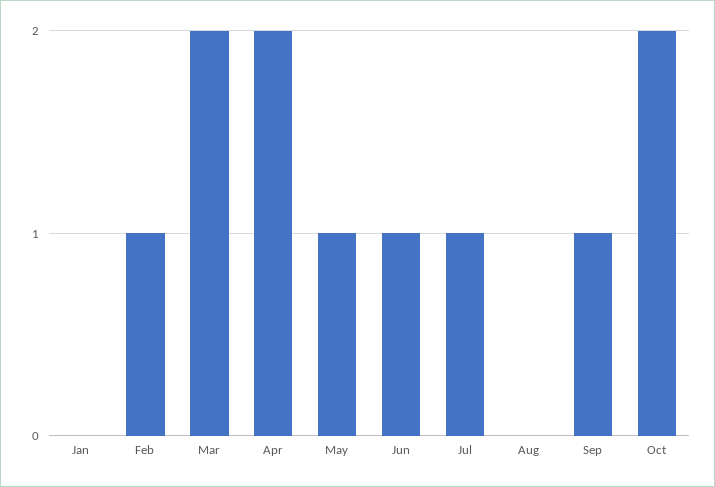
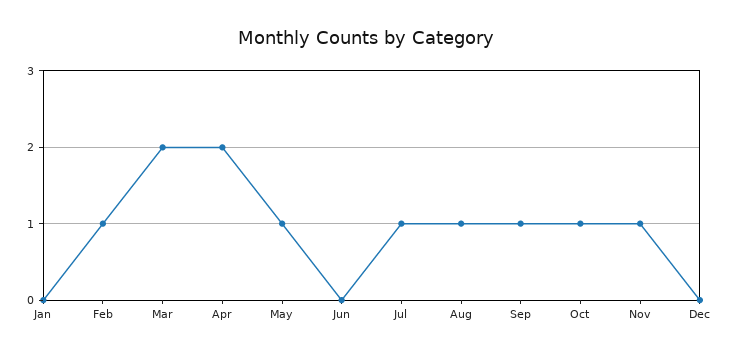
Jun: 1 -> 0
Aug: 0 -> 1
Oct: 2 -> 1
Nov: none -> 1
Dec: none -> 0

